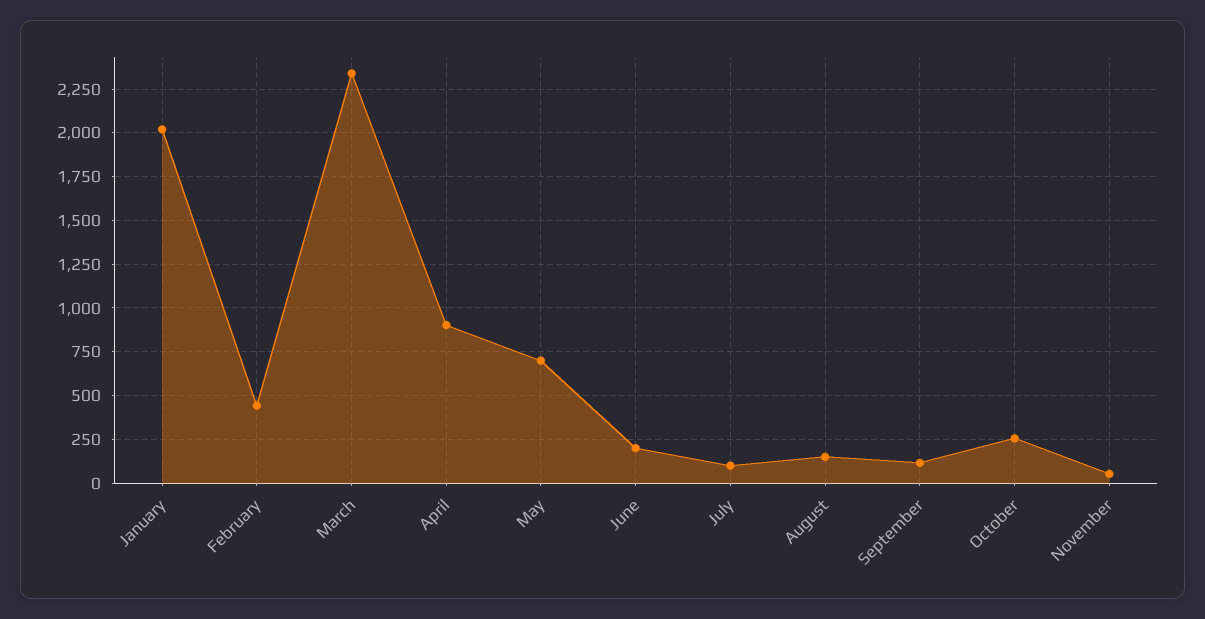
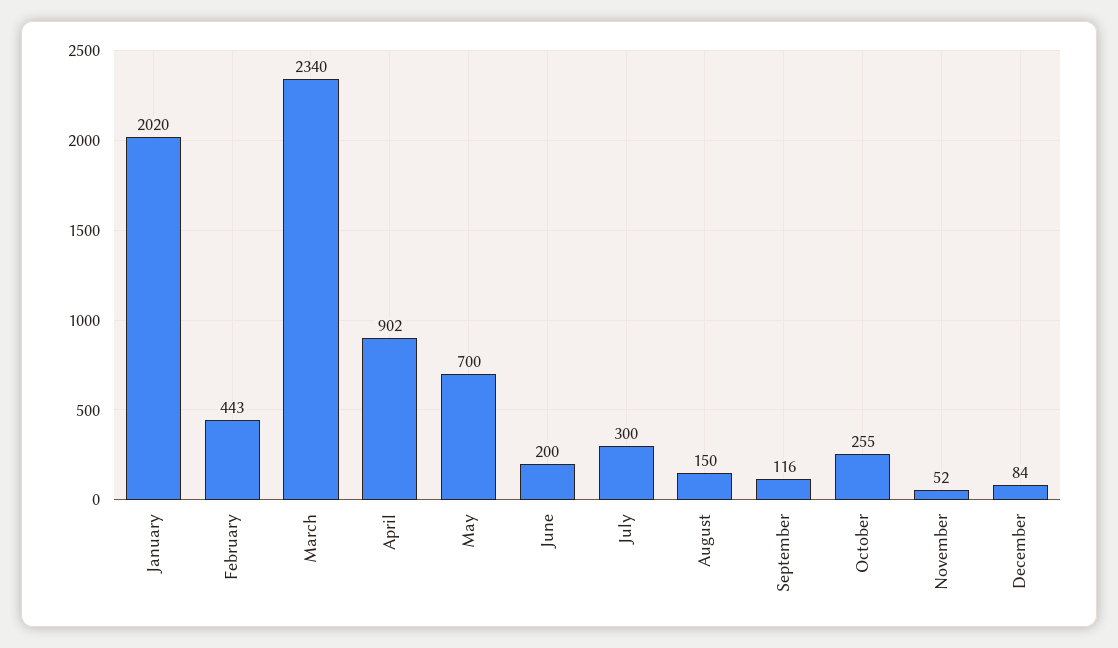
July: 100 -> 300
December: none -> 84

